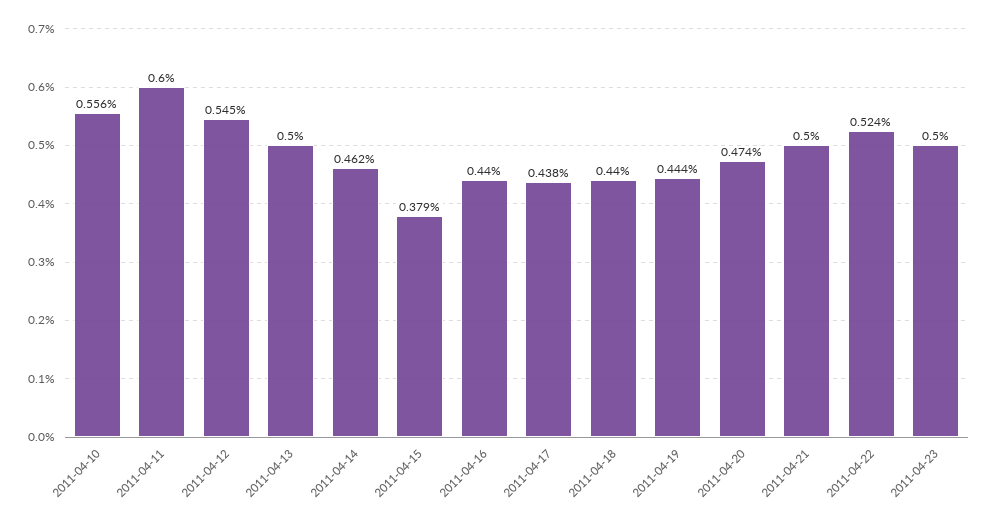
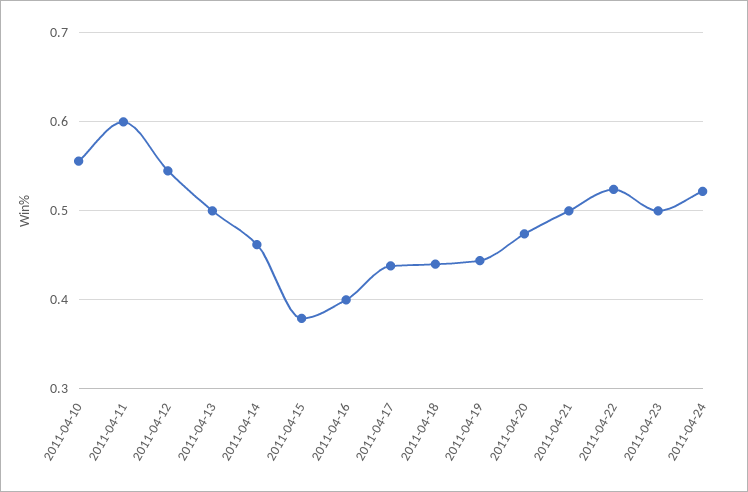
2011-04-16: 0.44 -> 0.4
2011-04-24: none -> 0.52

